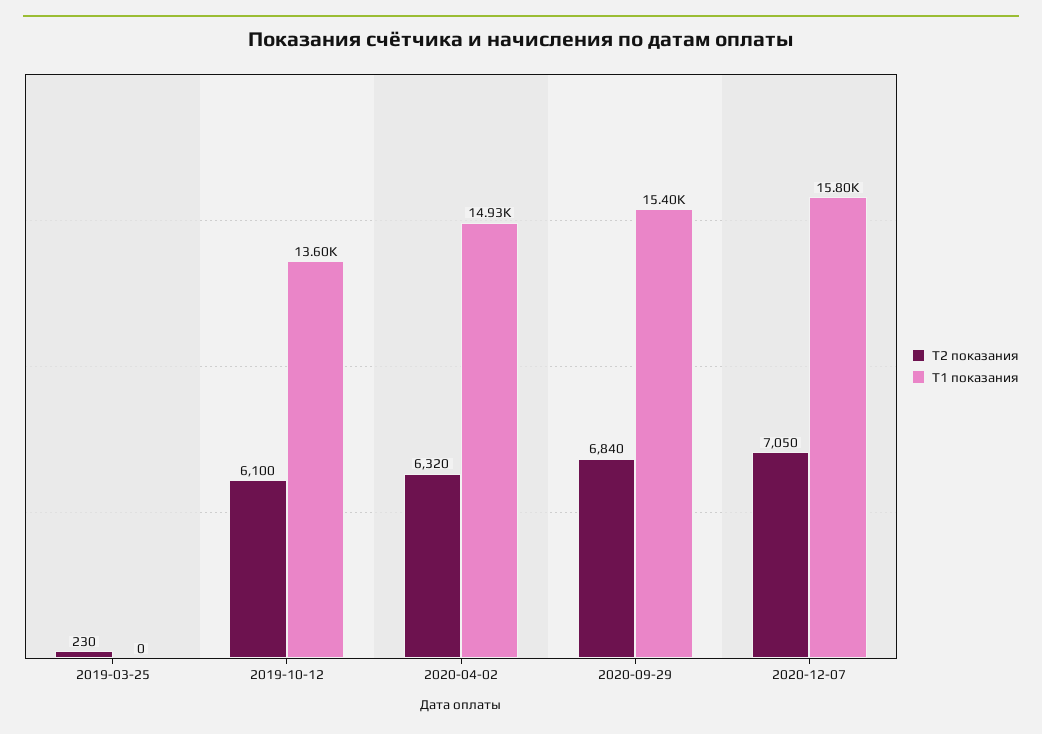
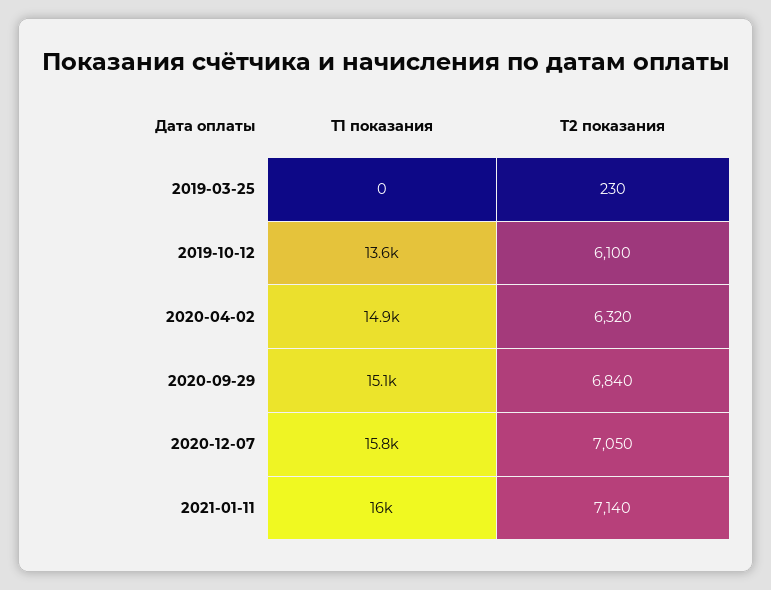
Т1 показания, 2020-09-29: 15400 -> 15100
Т1 показания, 2021-01-11: none -> 16000
Т2 показания, 2021-01-11: none -> 7140

